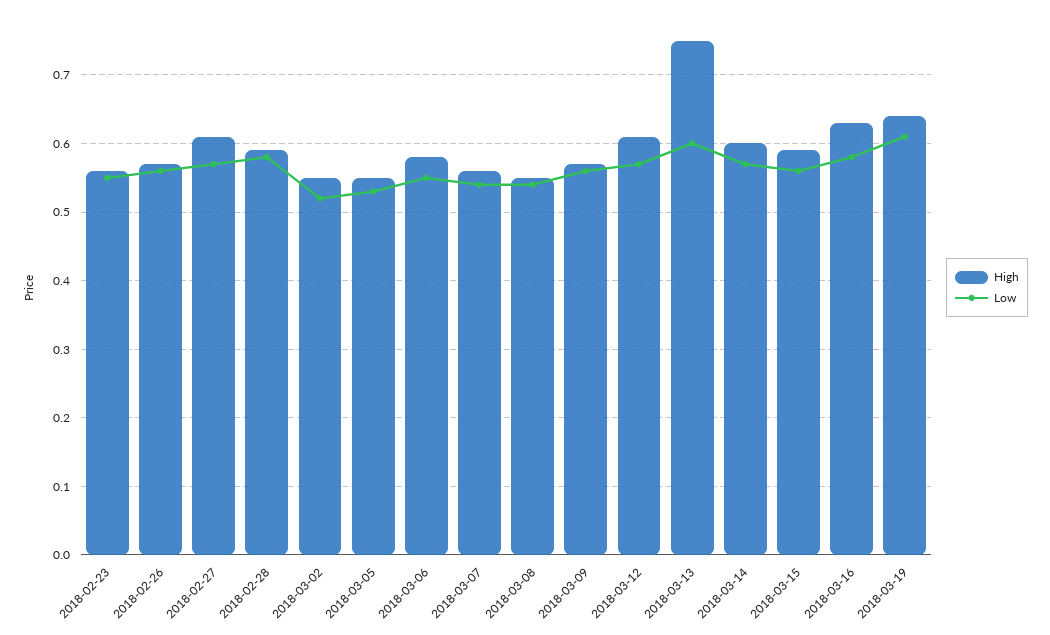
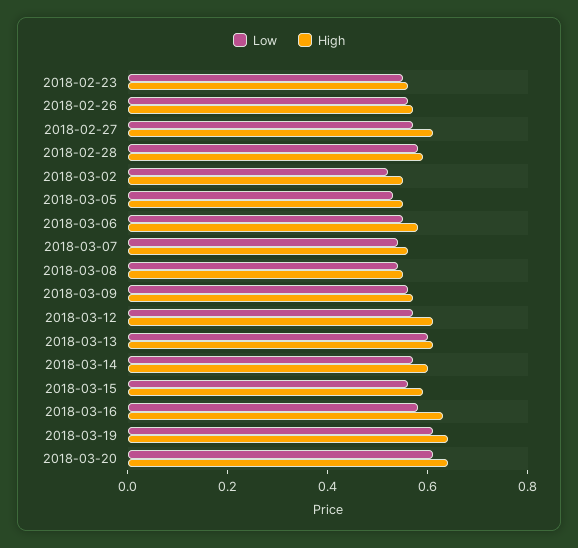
High, 2018-03-13: 0.75 -> 0.6
Low, 2018-03-20: none -> 0.6
High, 2018-03-20: none -> 0.65

